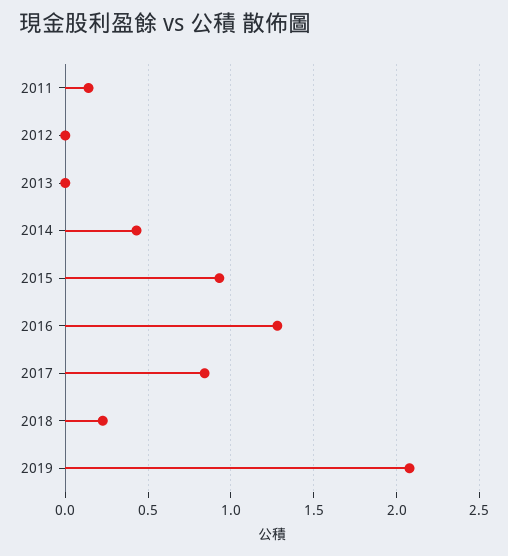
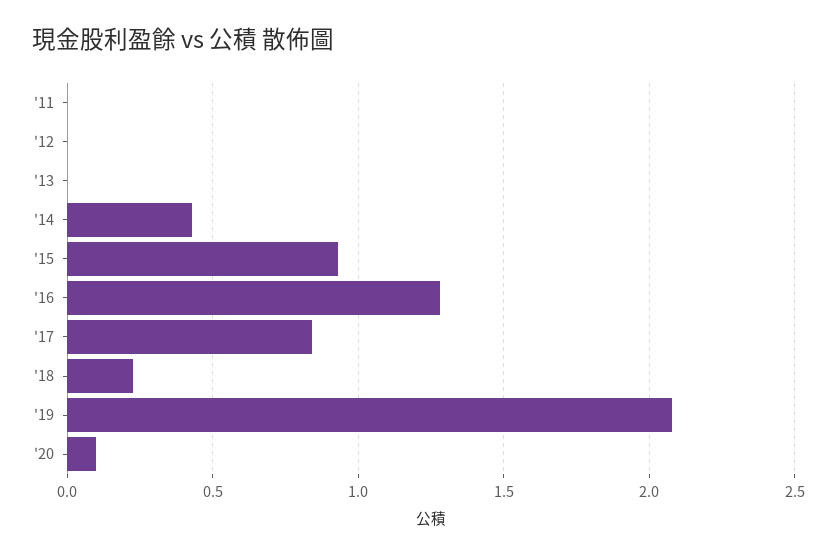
2011: 0.15 -> 0
'20: none -> 0.1

